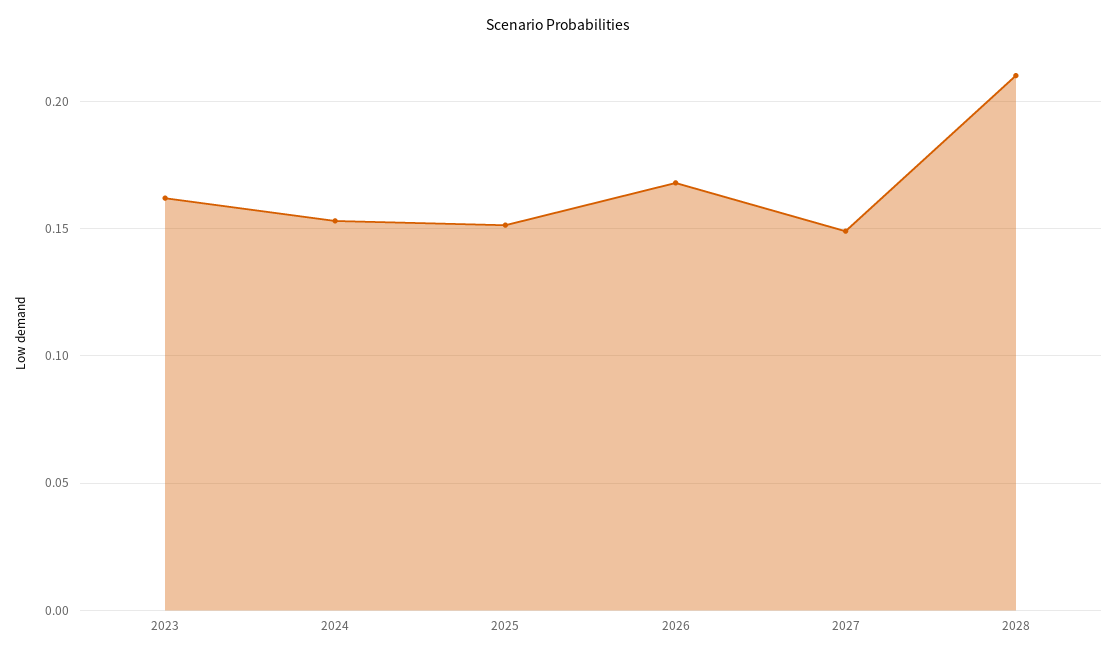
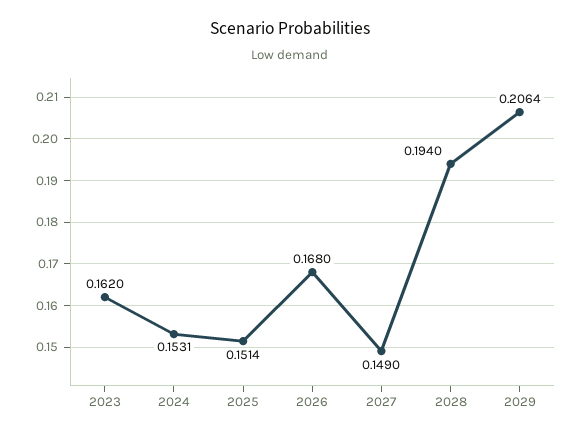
2028: 0.21 -> 0.194
2029: none -> 0.2064

